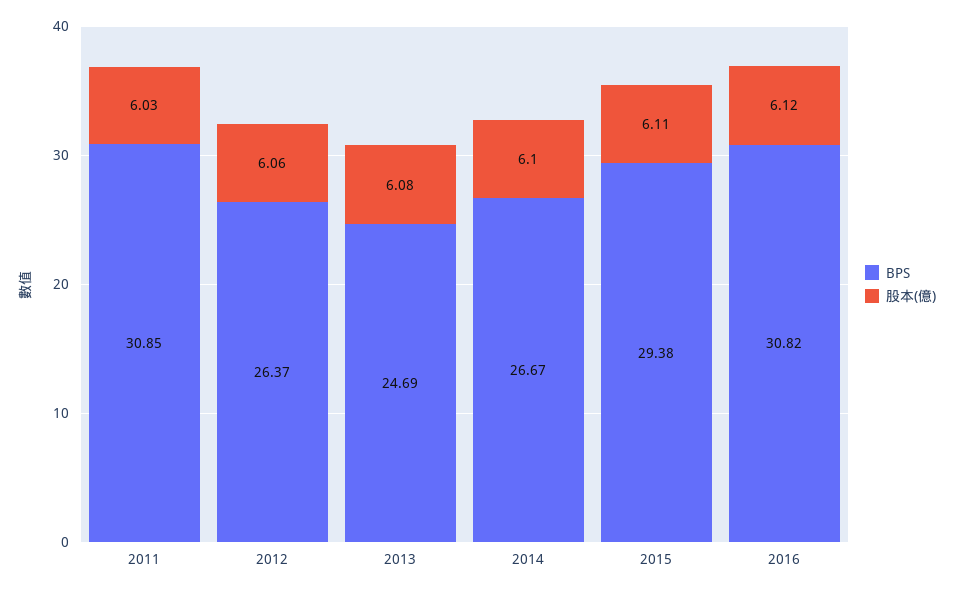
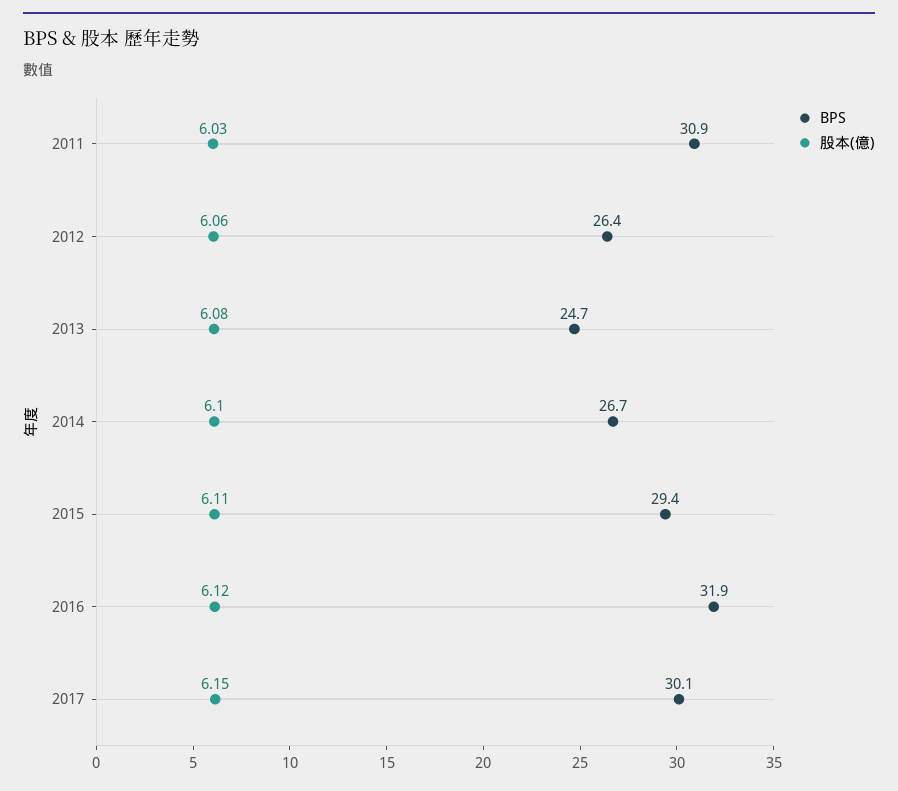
BPS, 2016: 30.82 -> 31.9
BPS, 2017: none -> 30.1
股本(億), 2017: none -> 6.15

